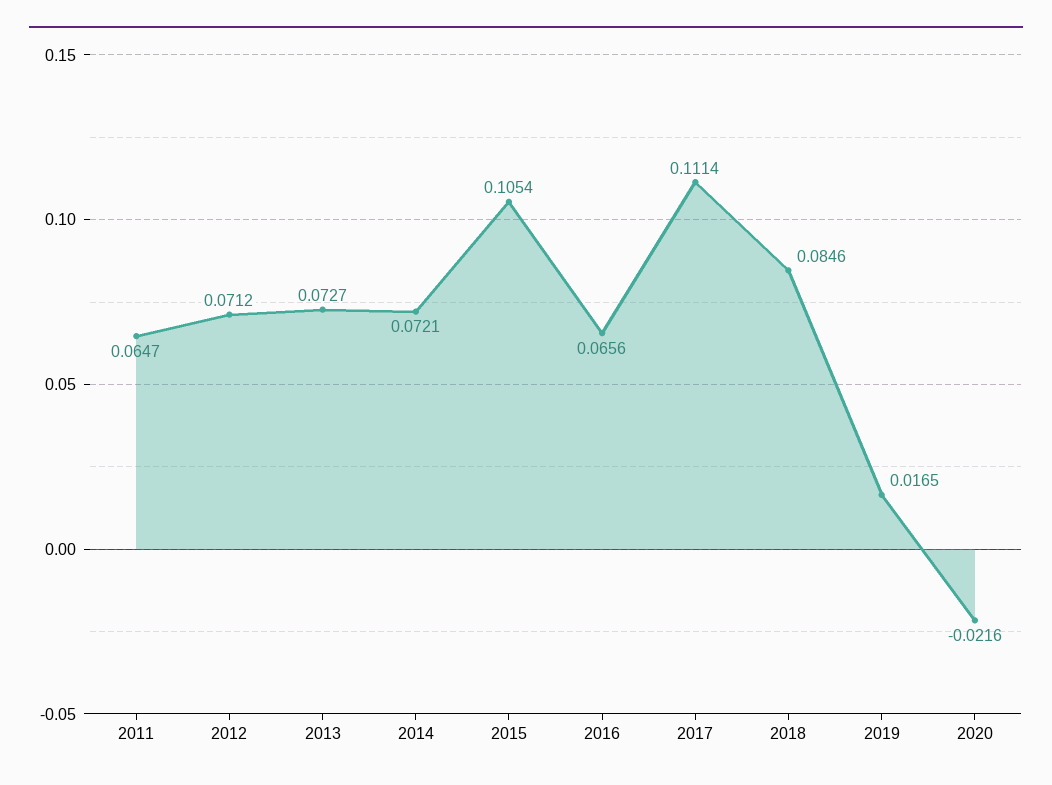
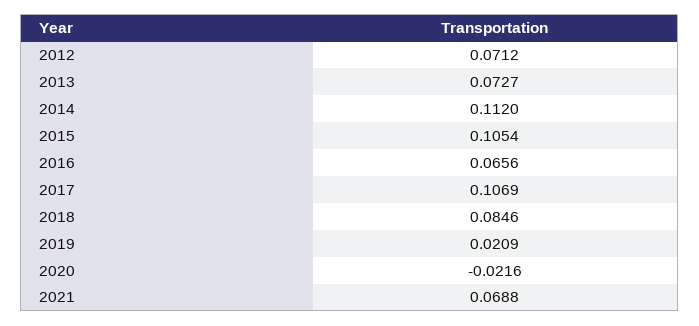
2011: 0.0647 -> none
2014: 0.0721 -> 0.112
2017: 0.1114 -> 0.1069
2019: 0.0165 -> 0.0209
2021: none -> 0.0688

